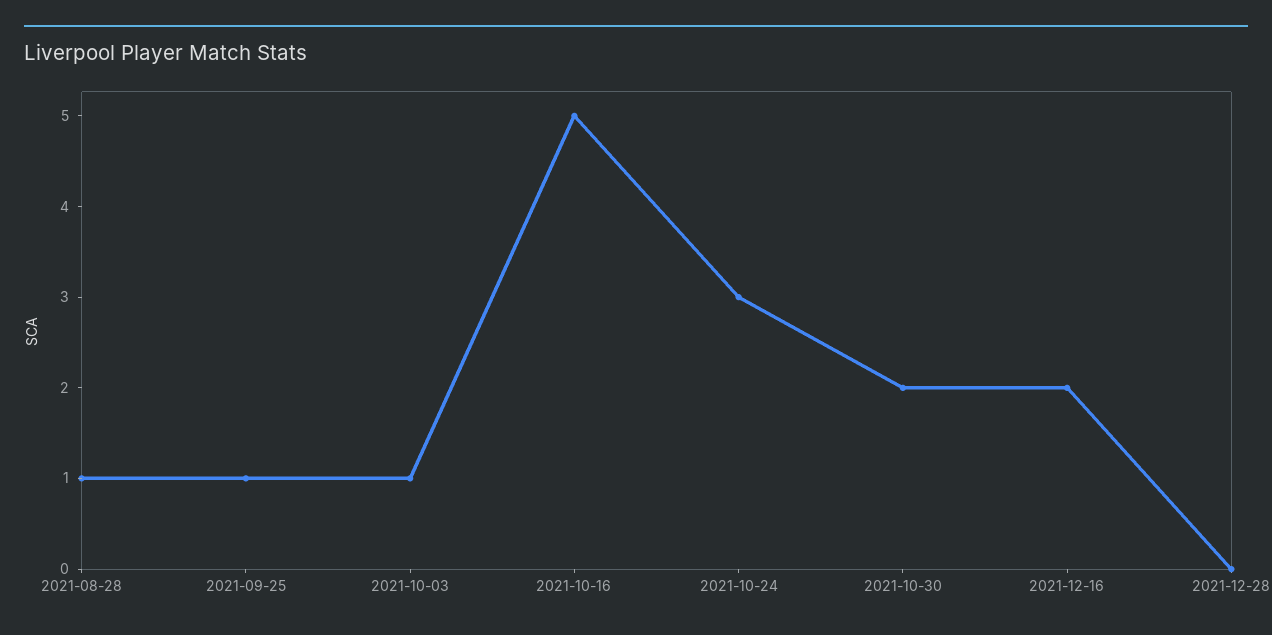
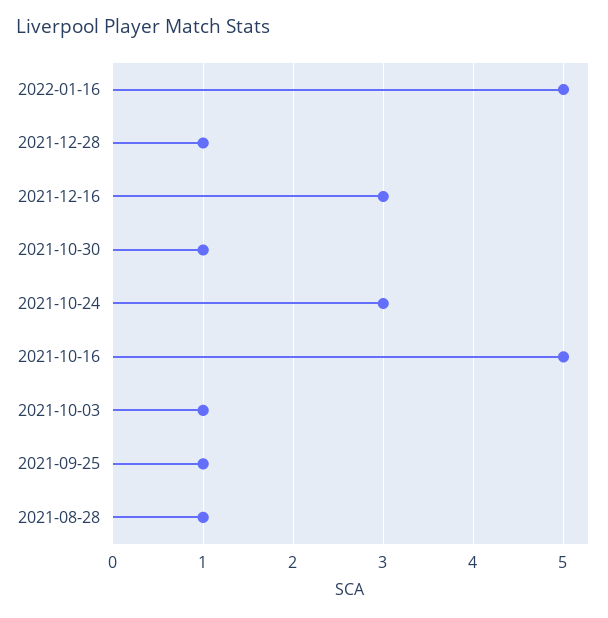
2021-10-30: 2 -> 1
2021-12-16: 2 -> 3
2021-12-28: 0 -> 1
2022-01-16: none -> 5

